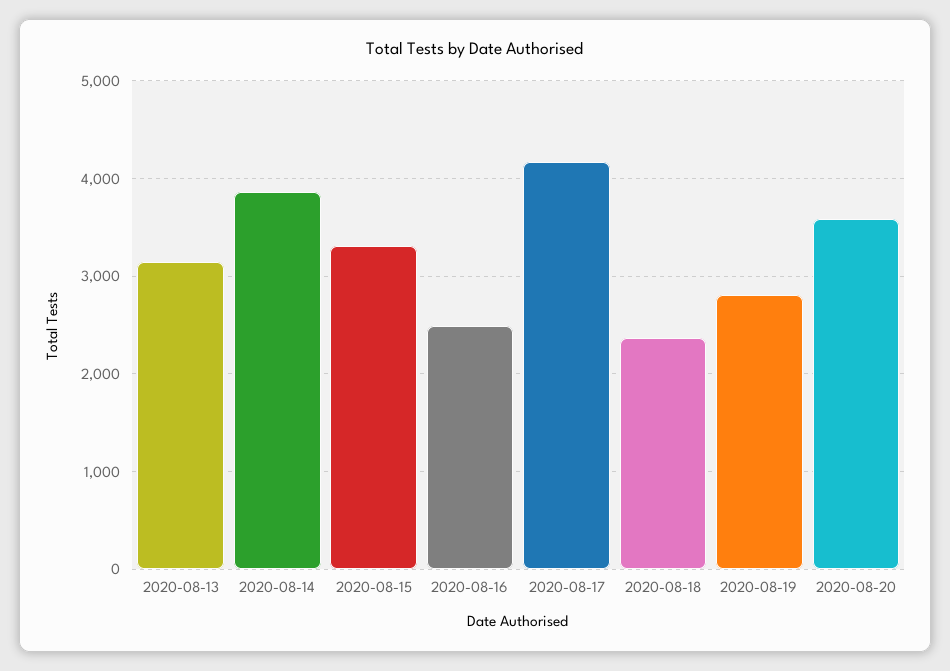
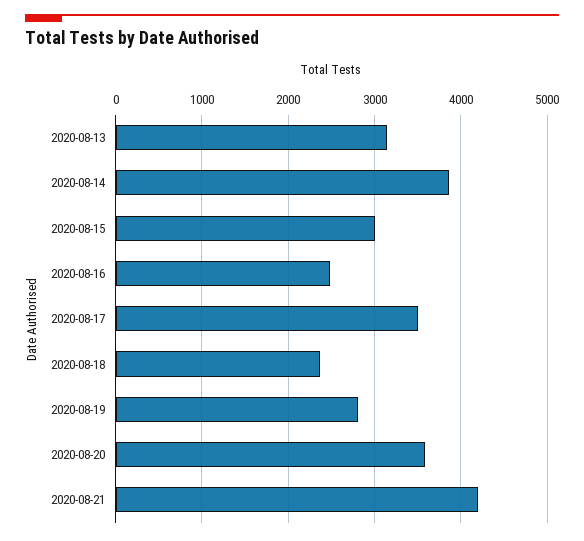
2020-08-15: 3300 -> 3000
2020-08-17: 4200 -> 3500
2020-08-21: none -> 4200

